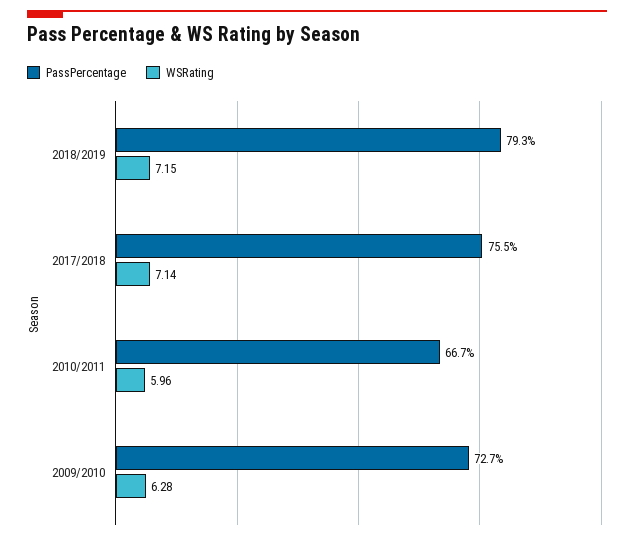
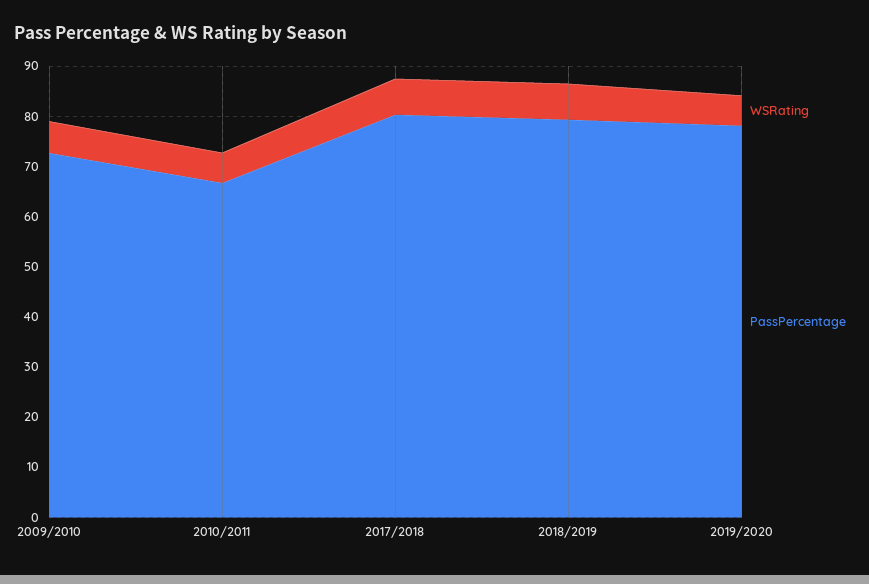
PassPercentage, 2017/2018: 75.5 -> 80
WSRating, 2019/2020: none -> 6
PassPercentage, 2019/2020: none -> 78

